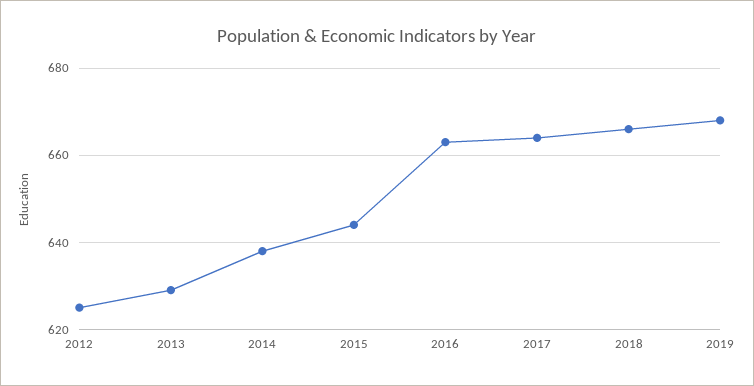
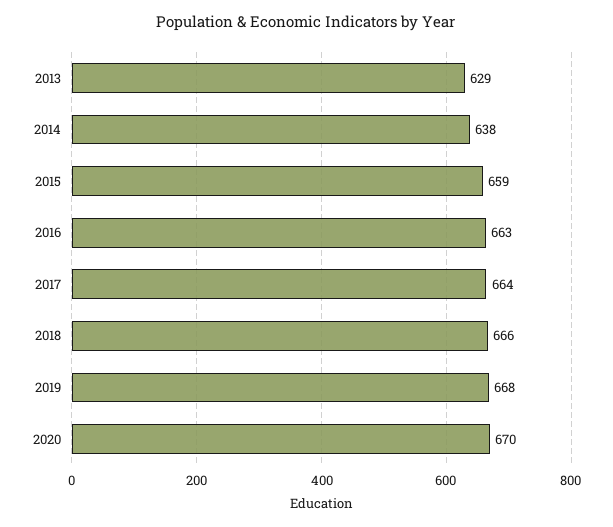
2012: 625 -> none
2015: 645 -> 659
2020: none -> 670

